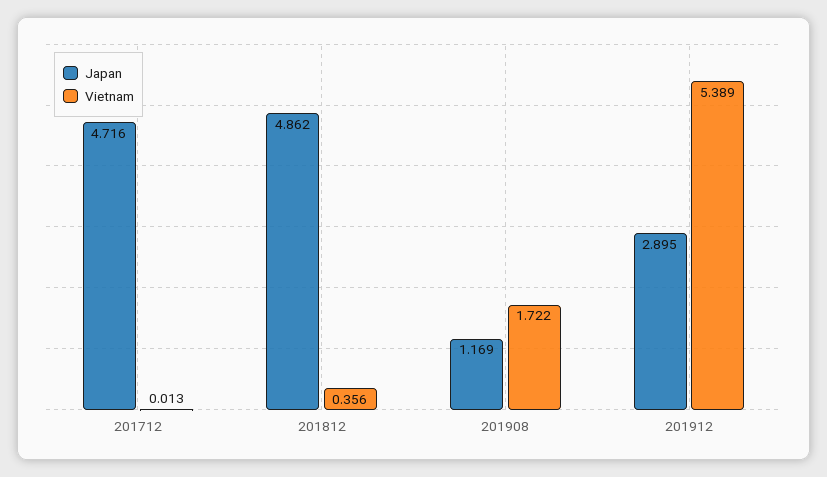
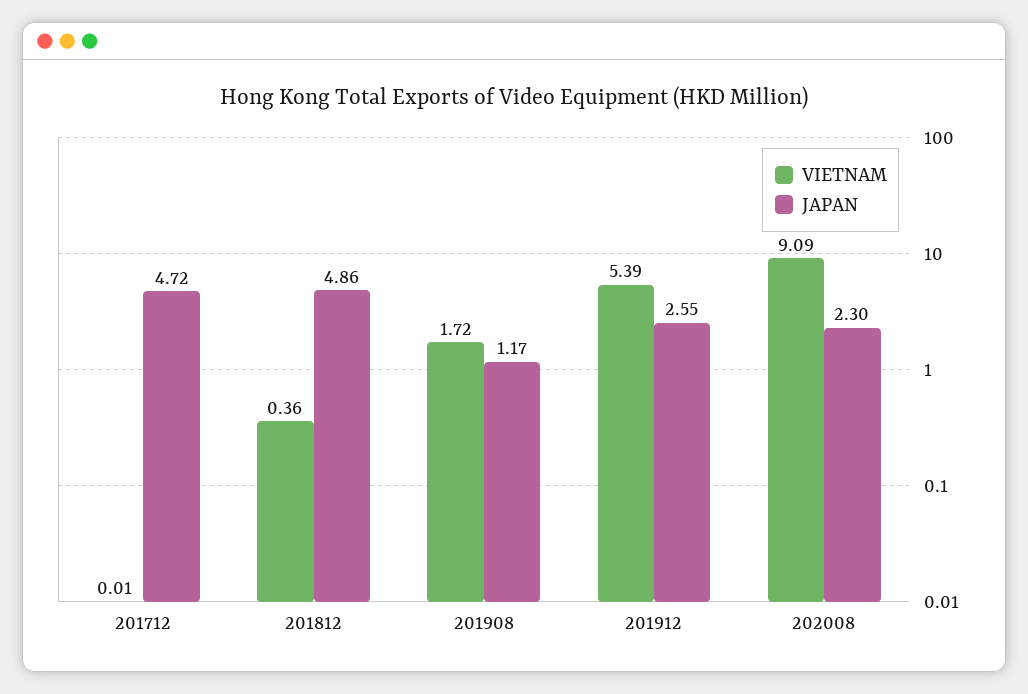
Japan, 201912: 2.895 -> 2.55
Vietnam, 202008: none -> 9.09
Japan, 202008: none -> 2.3

